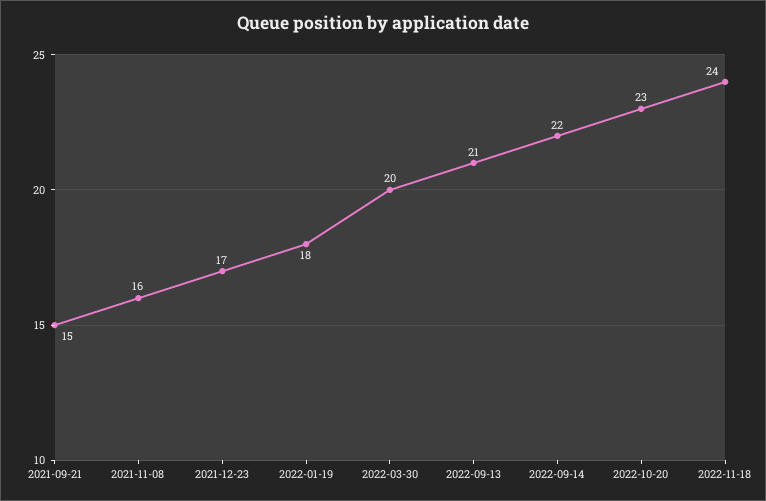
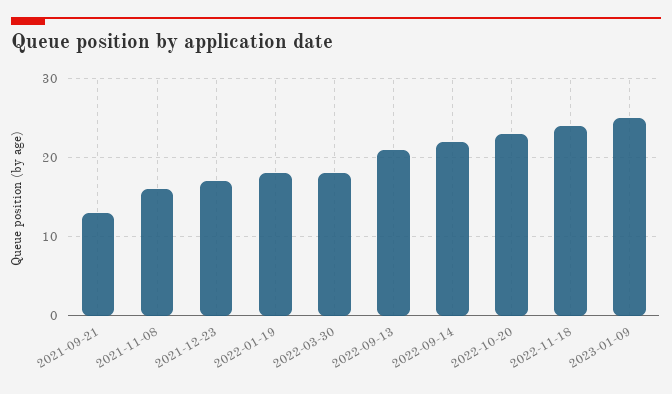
2021-09-21: 15 -> 13
2022-03-30: 20 -> 18
2023-01-09: none -> 25

